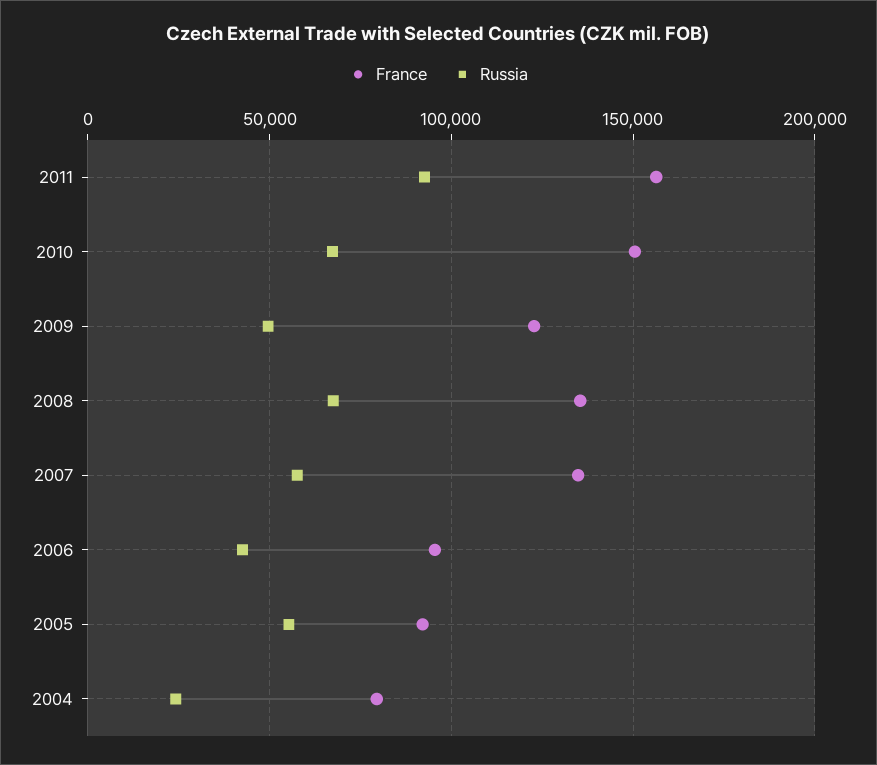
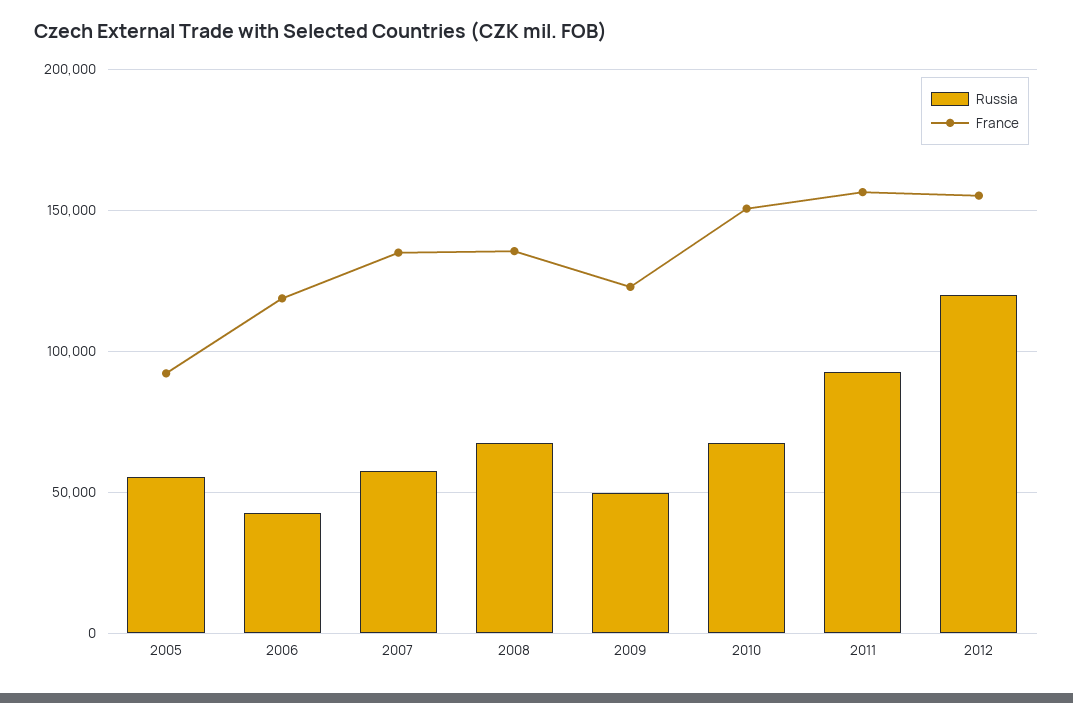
France, 2006: 95000 -> 120000
France, 2004: 80000 -> none
Russia, 2004: 25000 -> none
Russia, 2012: none -> 120000
France, 2012: none -> 155000

